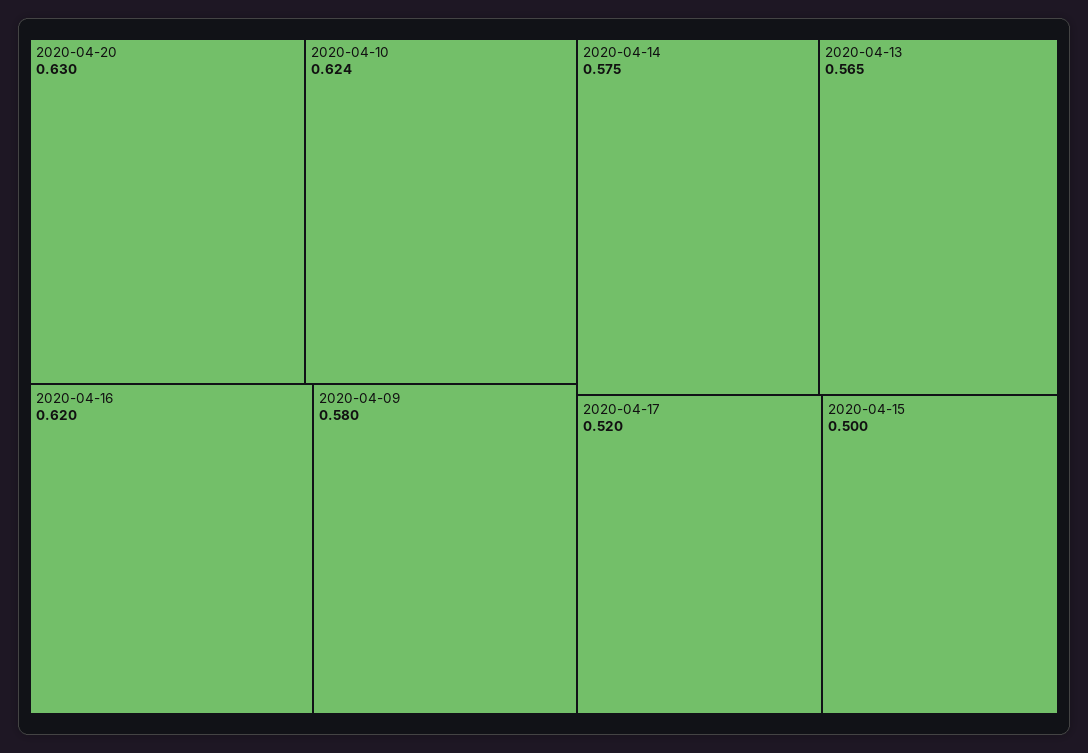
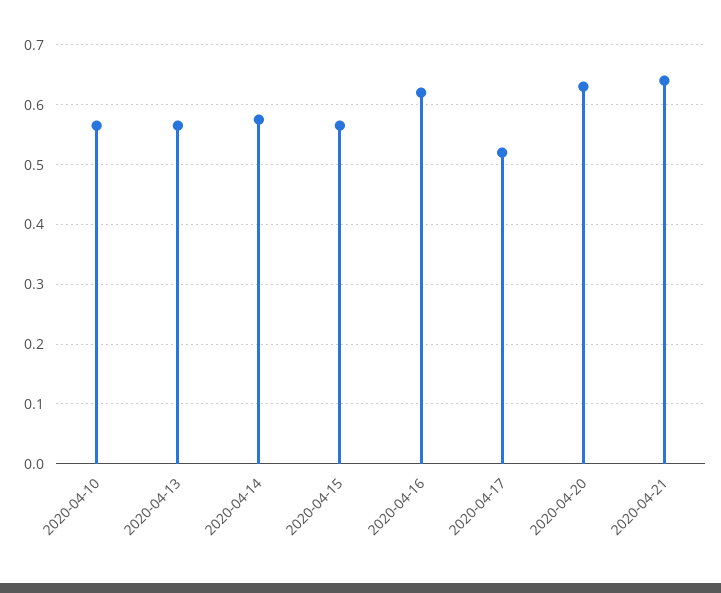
2020-04-10: 0.624 -> 0.56
2020-04-09: 0.58 -> none
2020-04-15: 0.5 -> 0.56
2020-04-21: none -> 0.64

